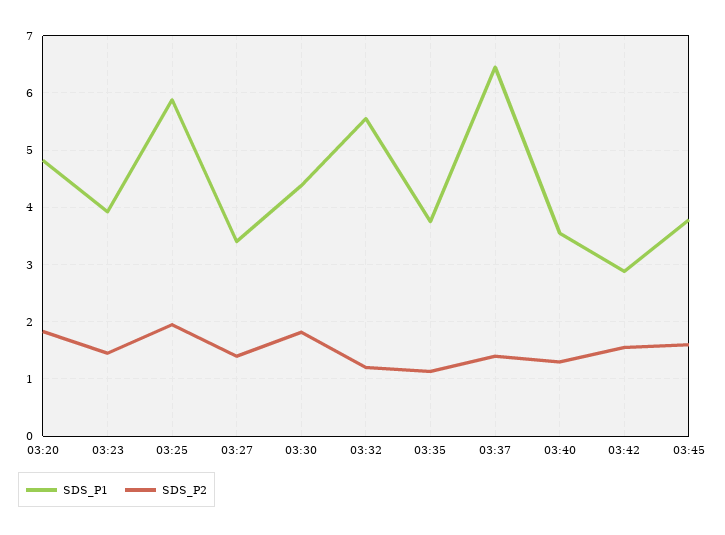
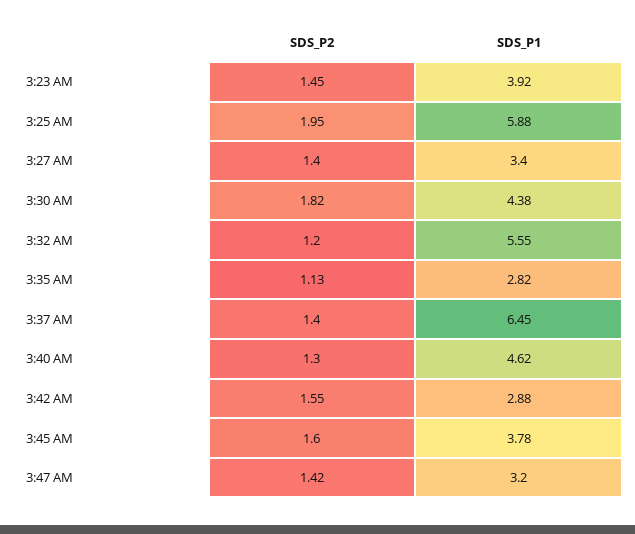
SDS_P1, 03:20: 4.8 -> none
SDS_P2, 03:20: 1.8 -> none
SDS_P1, 03:35: 3.8 -> 2.82
SDS_P1, 03:40: 3.6 -> 4.62
SDS_P2, 3:47 AM: none -> 1.42
SDS_P1, 3:47 AM: none -> 3.2

